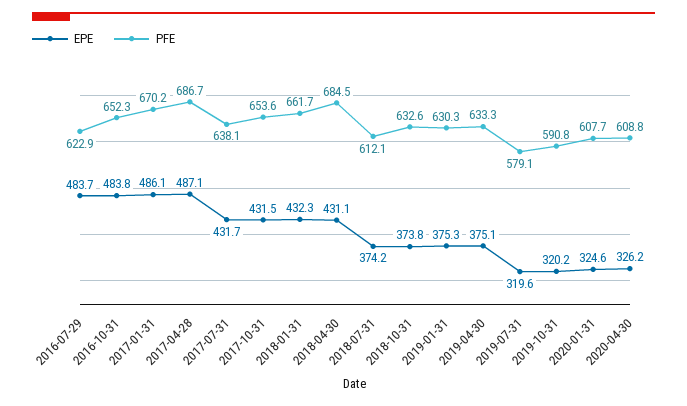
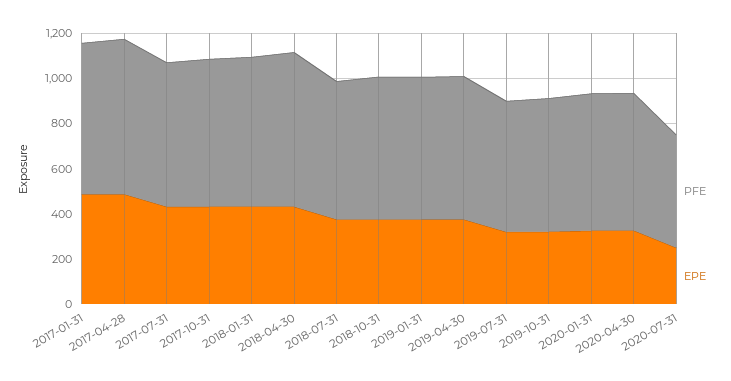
EPE, 2016-07-29: 483.7 -> none
PFE, 2016-07-29: 622.9 -> none
EPE, 2016-10-31: 483.8 -> none
PFE, 2016-10-31: 652.3 -> none
PFE, 2020-07-31: none -> 500
EPE, 2020-07-31: none -> 250

